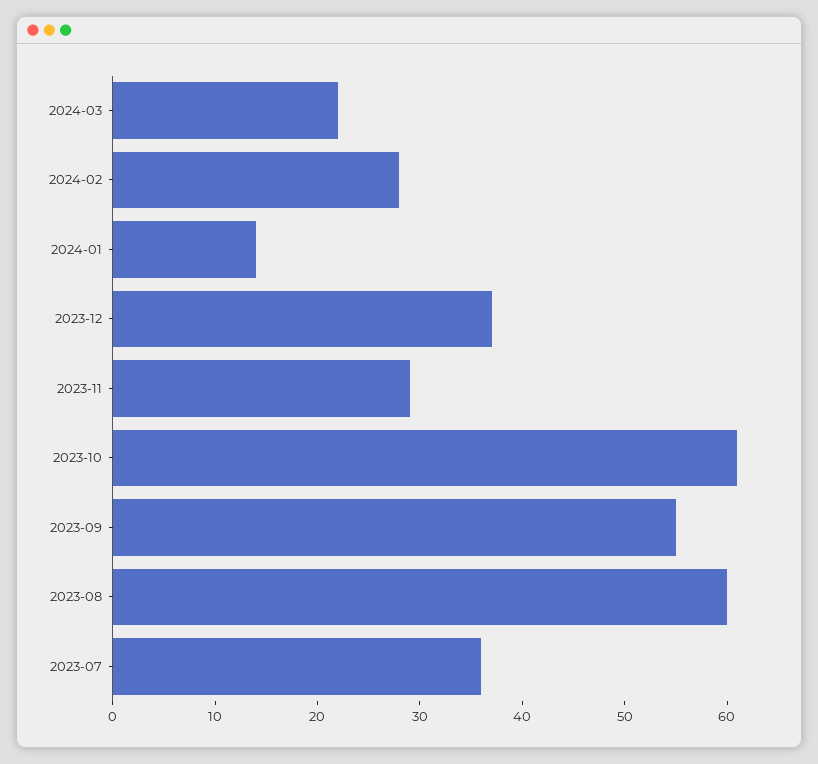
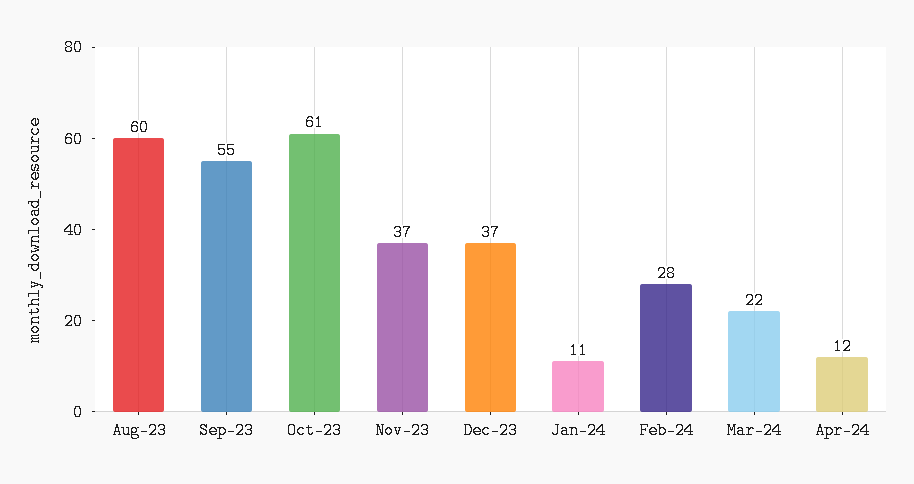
2024-01: 14 -> 11
2023-11: 29 -> 37
2023-07: 36 -> none
Apr-24: none -> 12

